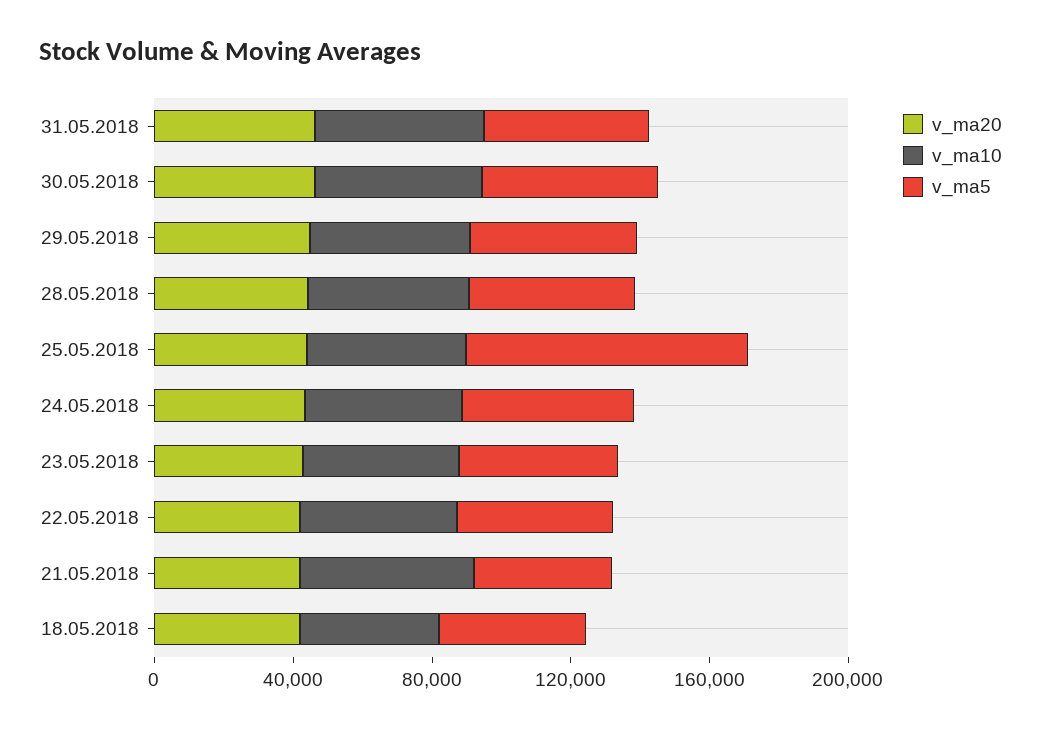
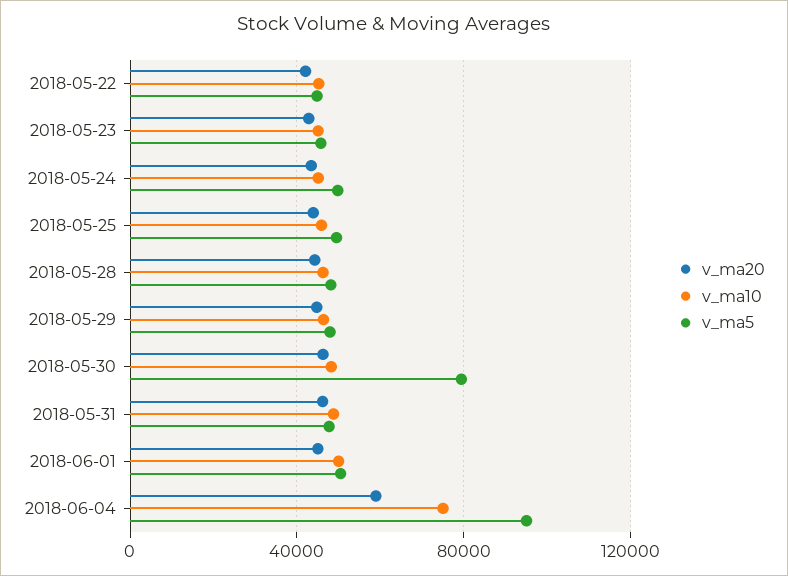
v_ma5, 30.05.2018: 50000 -> 80000
v_ma5, 25.05.2018: 80000 -> 50000
v_ma20, 21.05.2018: 40000 -> none
v_ma10, 21.05.2018: 50000 -> none
v_ma5, 21.05.2018: 40000 -> none
v_ma20, 18.05.2018: 40000 -> none
v_ma10, 18.05.2018: 40000 -> none
v_ma5, 18.05.2018: 40000 -> none
v_ma20, 2018-06-01: none -> 45000
v_ma10, 2018-06-01: none -> 50000
v_ma5, 2018-06-01: none -> 50000
v_ma20, 2018-06-04: none -> 60000
v_ma10, 2018-06-04: none -> 75000
v_ma5, 2018-06-04: none -> 95000

